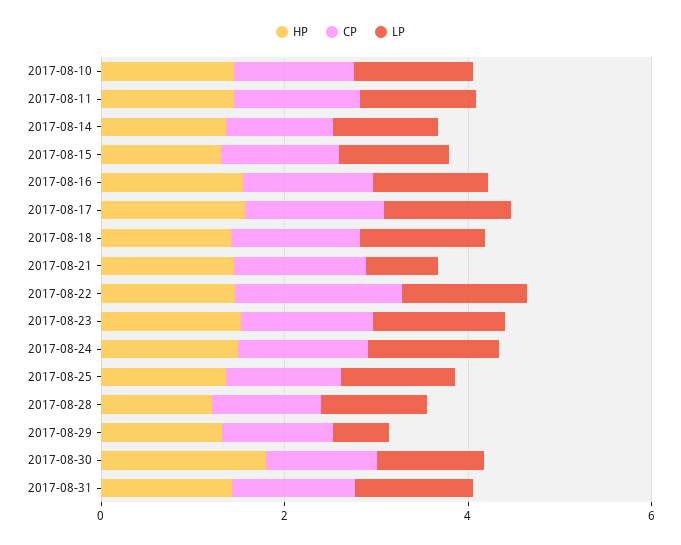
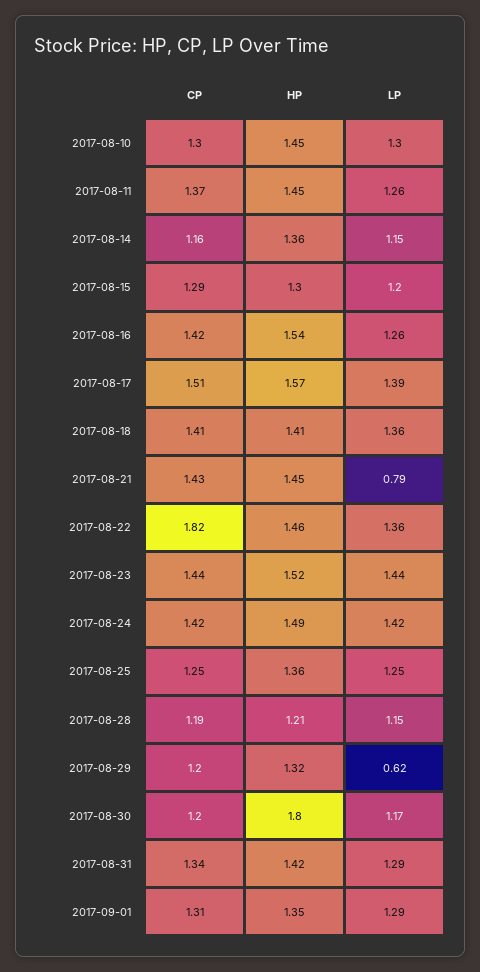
CP, 2017-09-01: none -> 1.31
HP, 2017-09-01: none -> 1.35
LP, 2017-09-01: none -> 1.29

